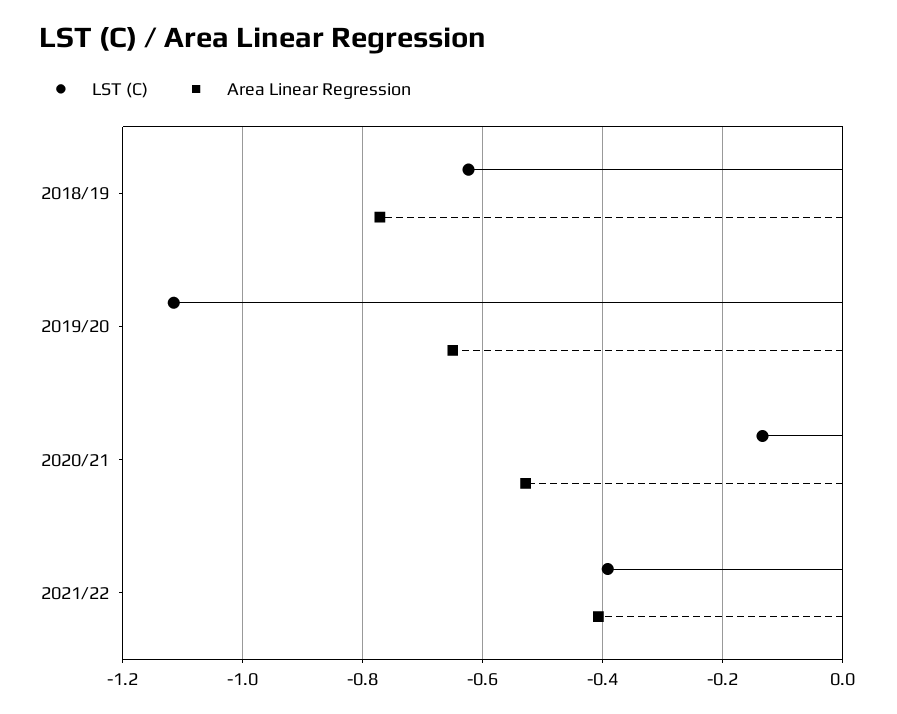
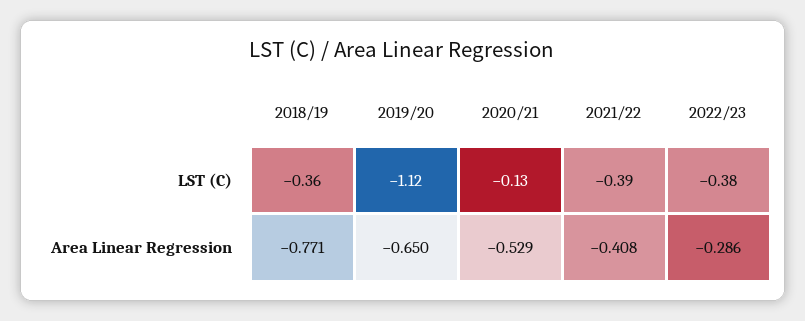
LST (C), 2018/19: -0.62 -> -0.36
LST (C), 2022/23: none -> -0.38
Area Linear Regression, 2022/23: none -> -0.286

